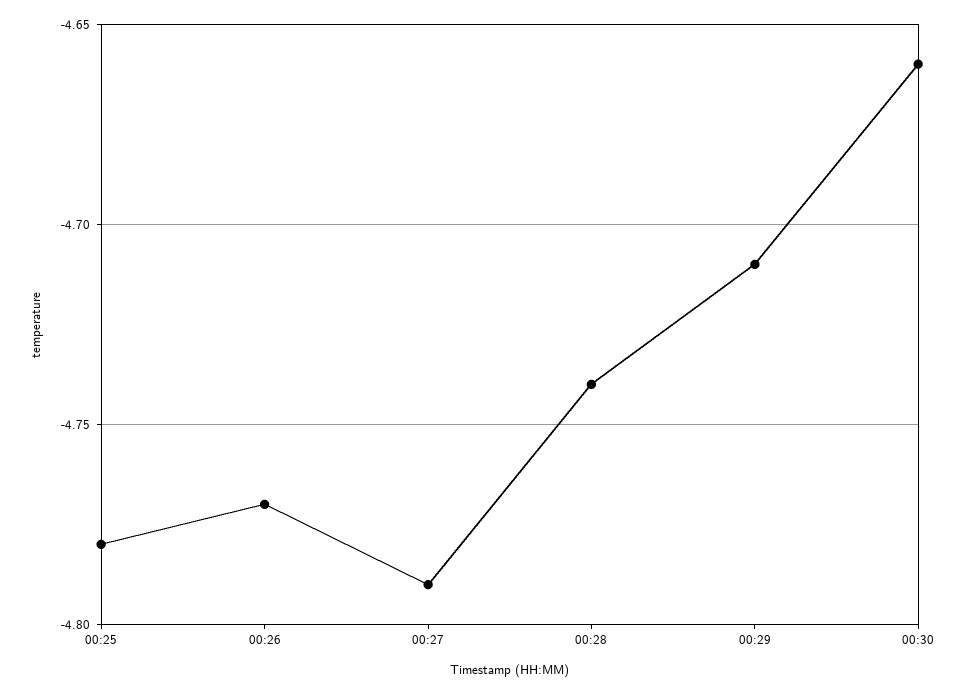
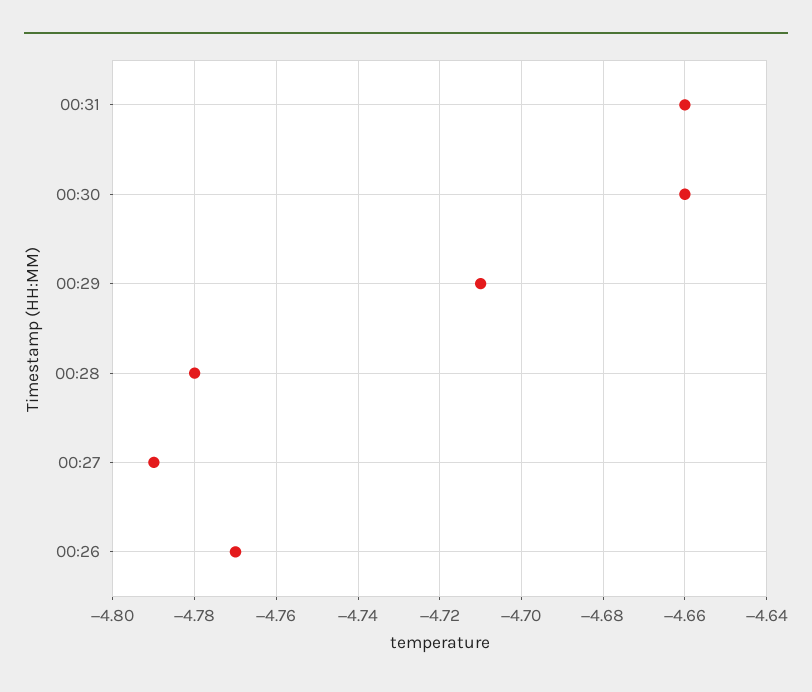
00:25: -4.78 -> none
00:28: -4.74 -> -4.78
00:31: none -> -4.66

